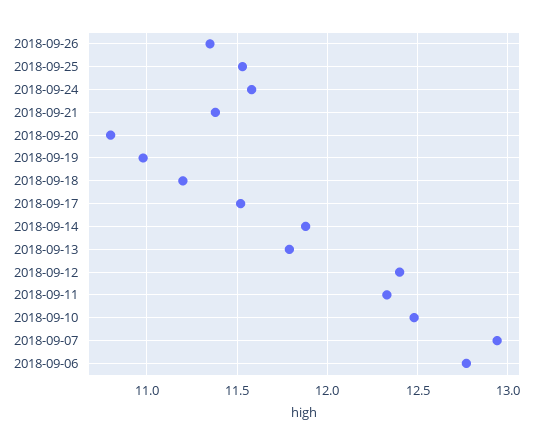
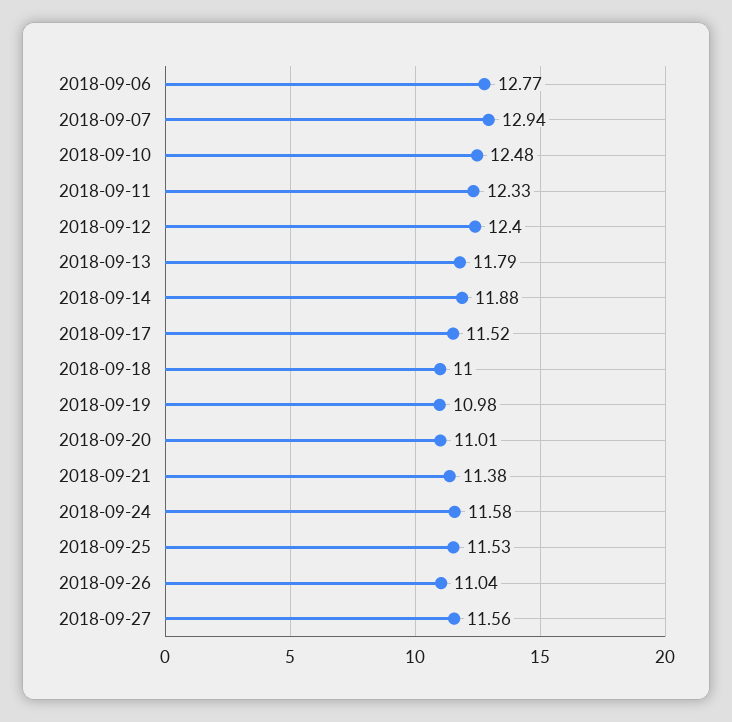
2018-09-26: 11.35 -> 11.04
2018-09-20: 10.8 -> 11.01
2018-09-18: 11.2 -> 11
2018-09-27: none -> 11.56

